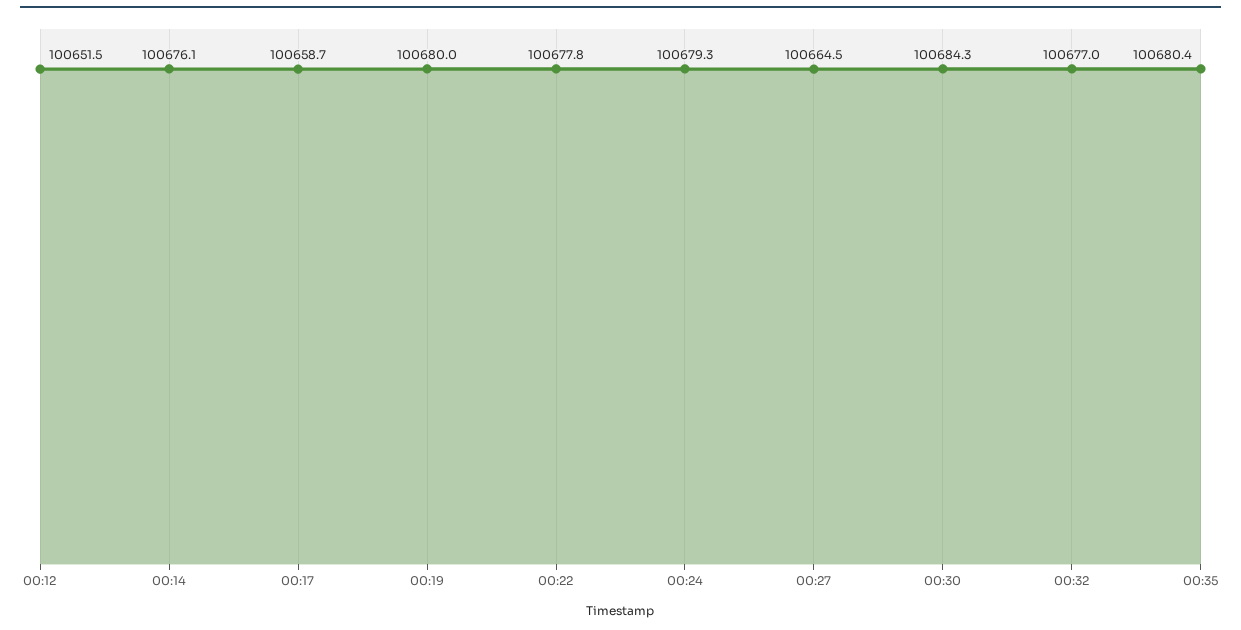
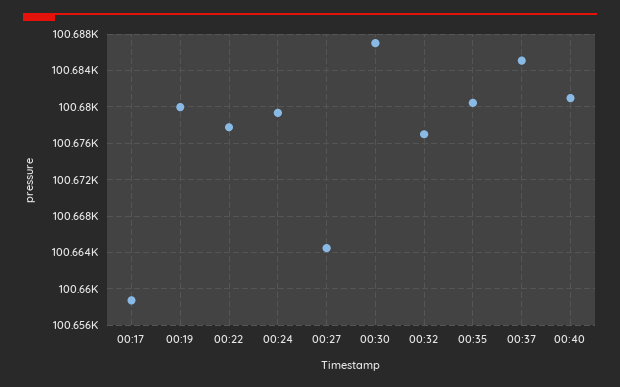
00:12: 100651.5 -> none
00:14: 100676.1 -> none
00:30: 100684.3 -> 100687
00:37: none -> 100685
00:40: none -> 100681

